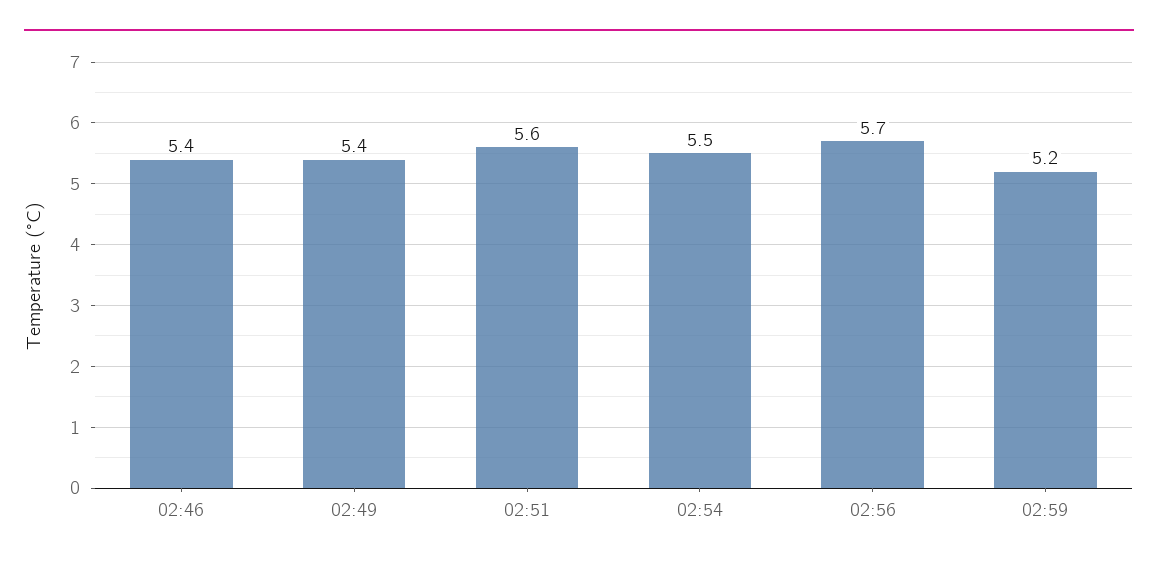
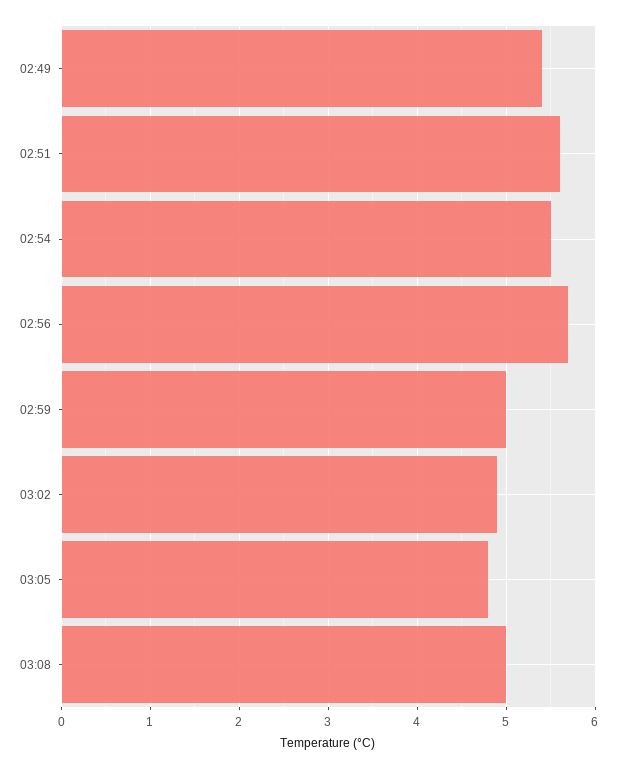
02:46: 5.4 -> none
02:59: 5.2 -> 5
03:02: none -> 4.9
03:05: none -> 4.8
03:08: none -> 5

